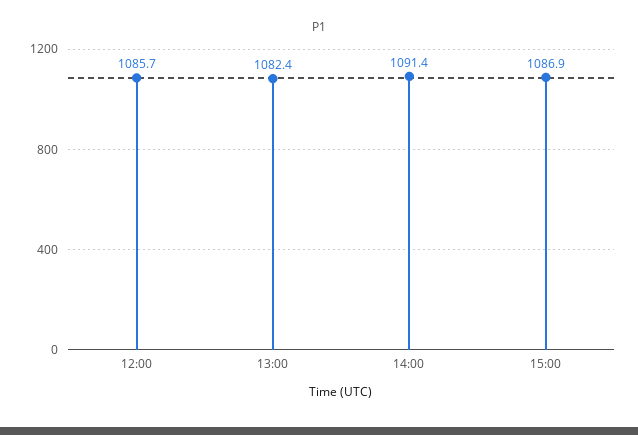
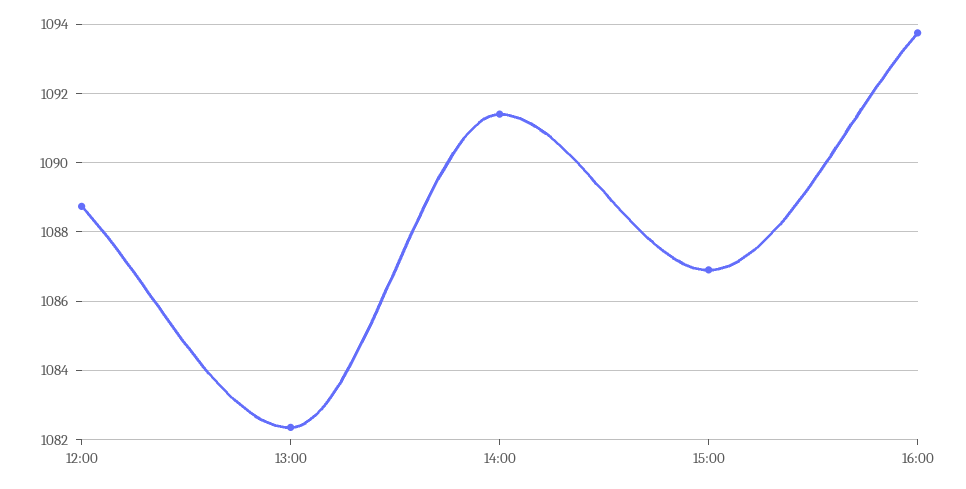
12:00: 1085.7 -> 1088.8
16:00: none -> 1093.8

